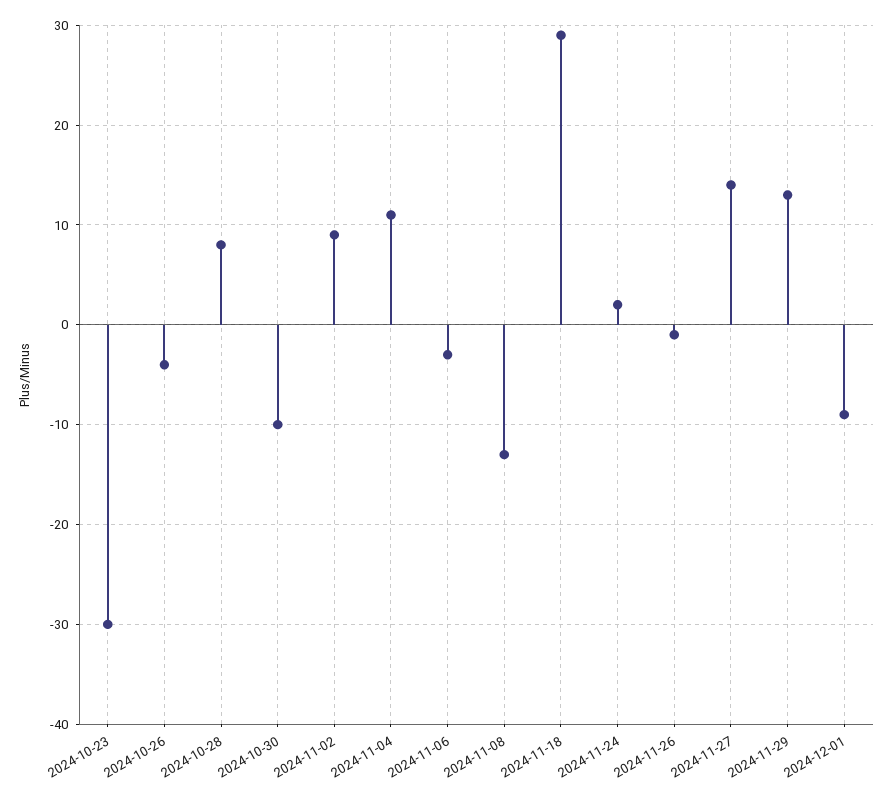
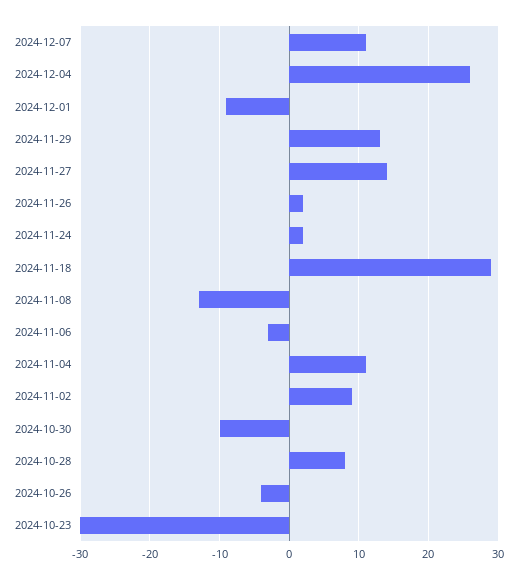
2024-11-26: -1 -> 2
2024-12-07: none -> 11
2024-12-04: none -> 26

